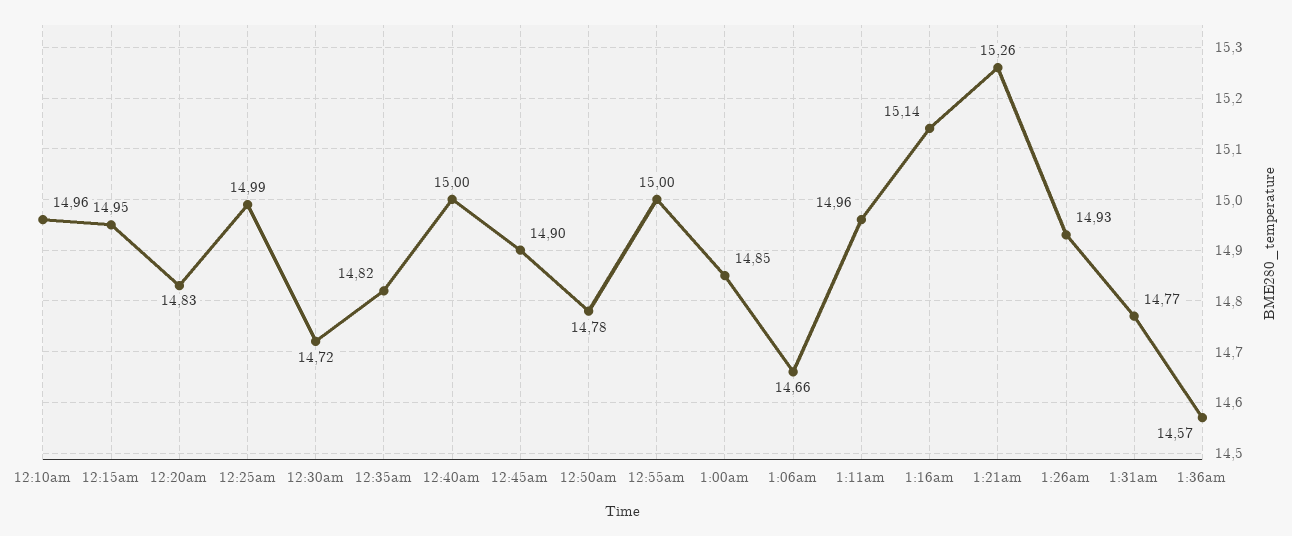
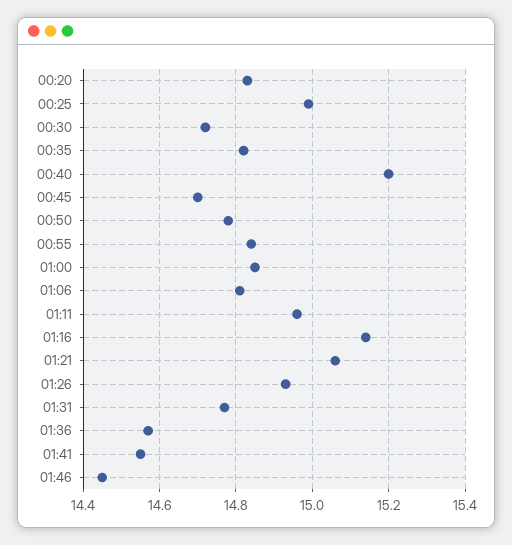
12:10am: 14.96 -> none
12:15am: 14.95 -> none
12:40am: 15 -> 15.2
12:45am: 14.9 -> 14.7
12:55am: 15 -> 14.85
1:06am: 14.66 -> 14.8
1:21am: 15.26 -> 15.05
01:41: none -> 14.55
01:46: none -> 14.45

